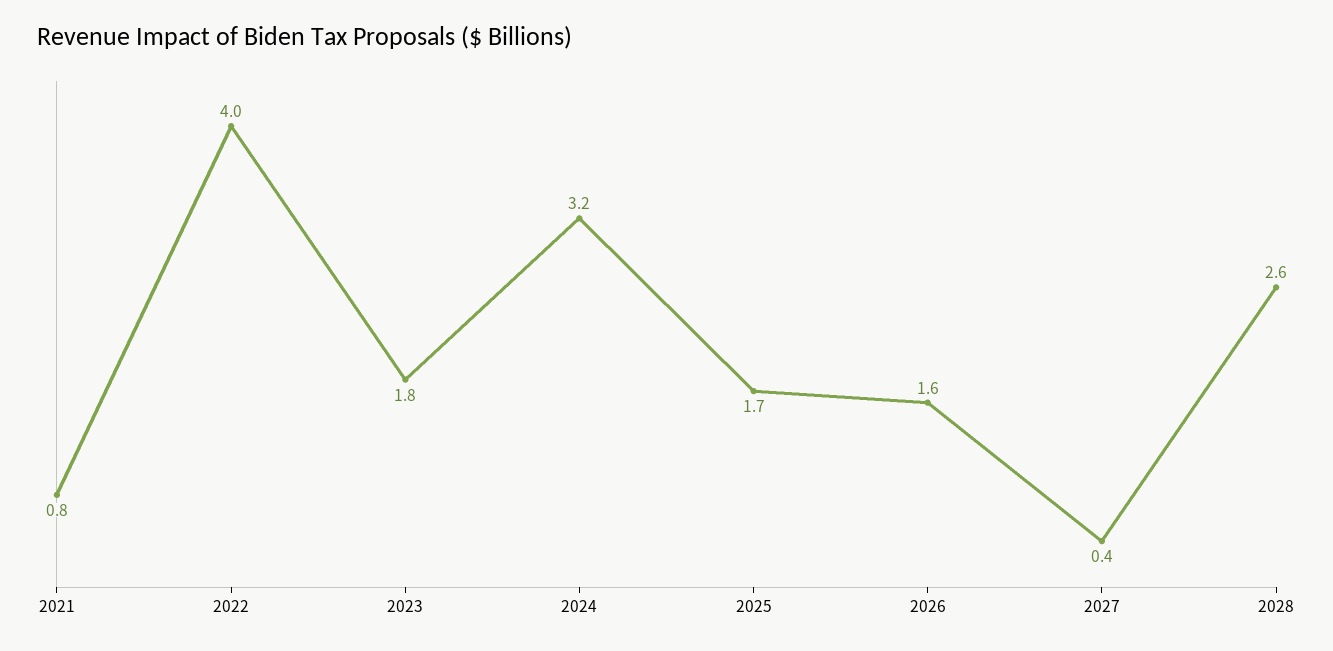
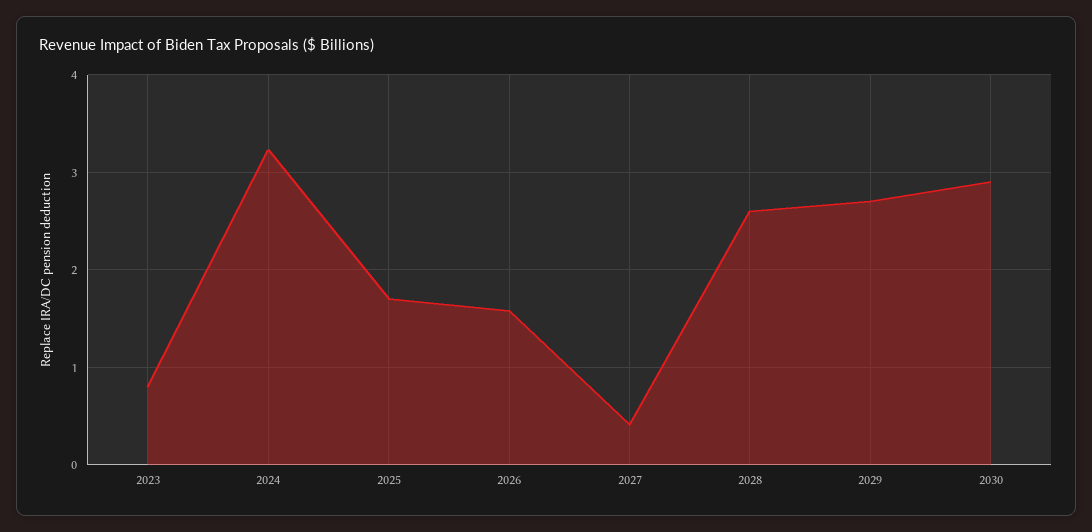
2021: 0.8 -> none
2022: 4 -> none
2023: 1.8 -> 0.8
2029: none -> 2.7
2030: none -> 2.9

